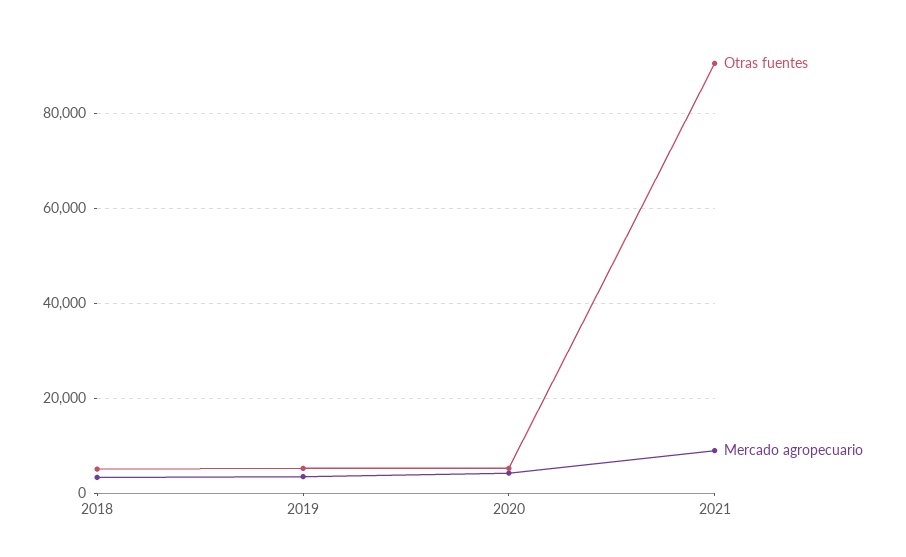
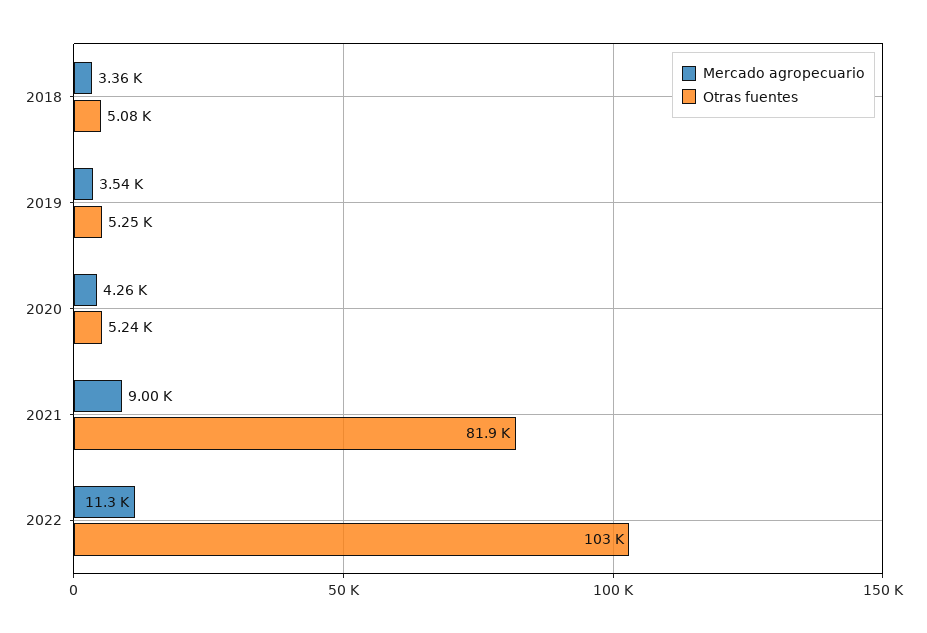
Otras fuentes, 2021: 90000 -> 81900
Mercado agropecuario, 2022: none -> 11300
Otras fuentes, 2022: none -> 103000

